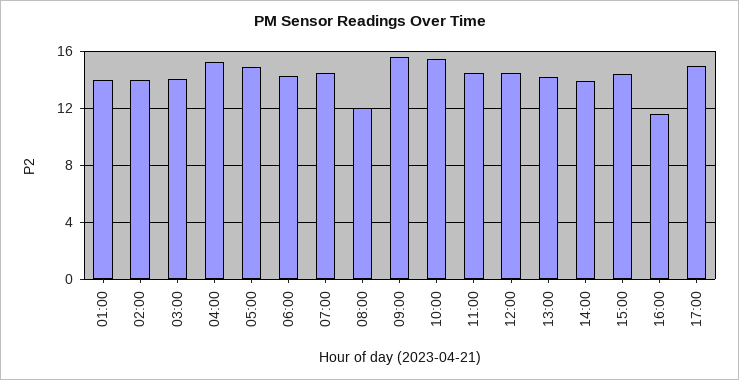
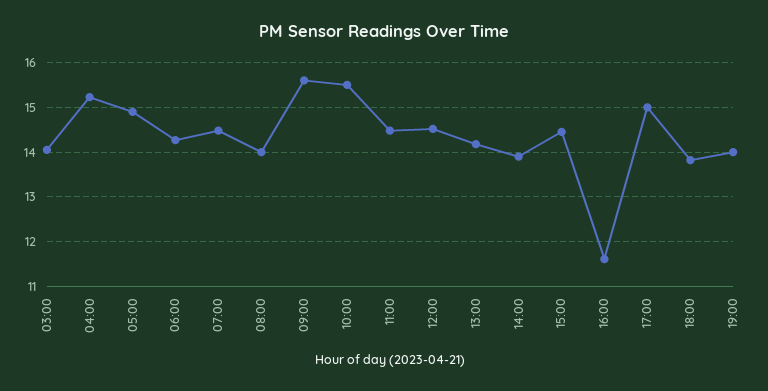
01:00: 14 -> none
02:00: 14 -> none
08:00: 12 -> 14
18:00: none -> 13.8
19:00: none -> 14

